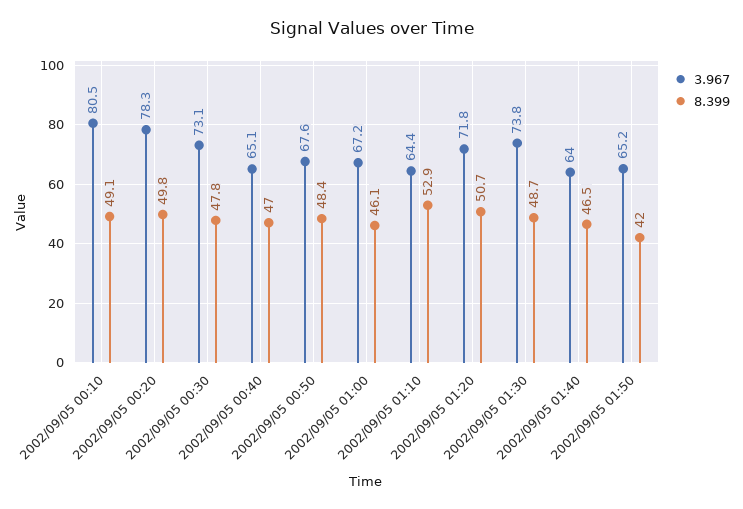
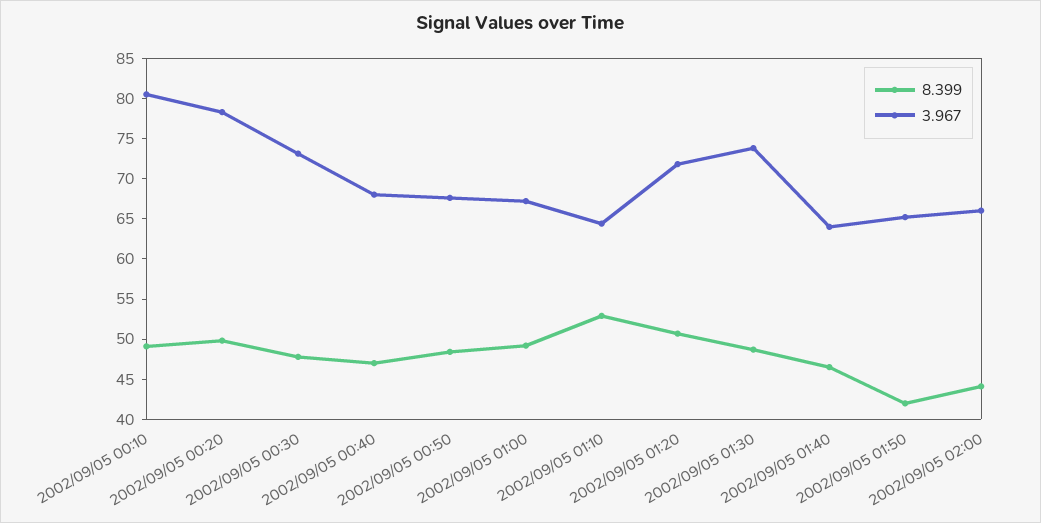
3.967, 2002/09/05 00:40: 65.1 -> 68
8.399, 2002/09/05 01:00: 46.1 -> 49
8.399, 2002/09/05 02:00: none -> 44
3.967, 2002/09/05 02:00: none -> 66

